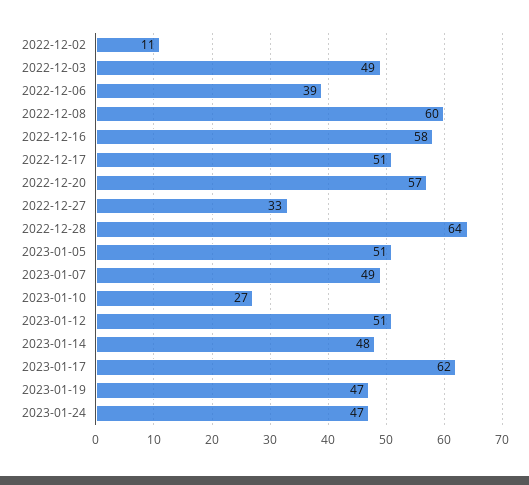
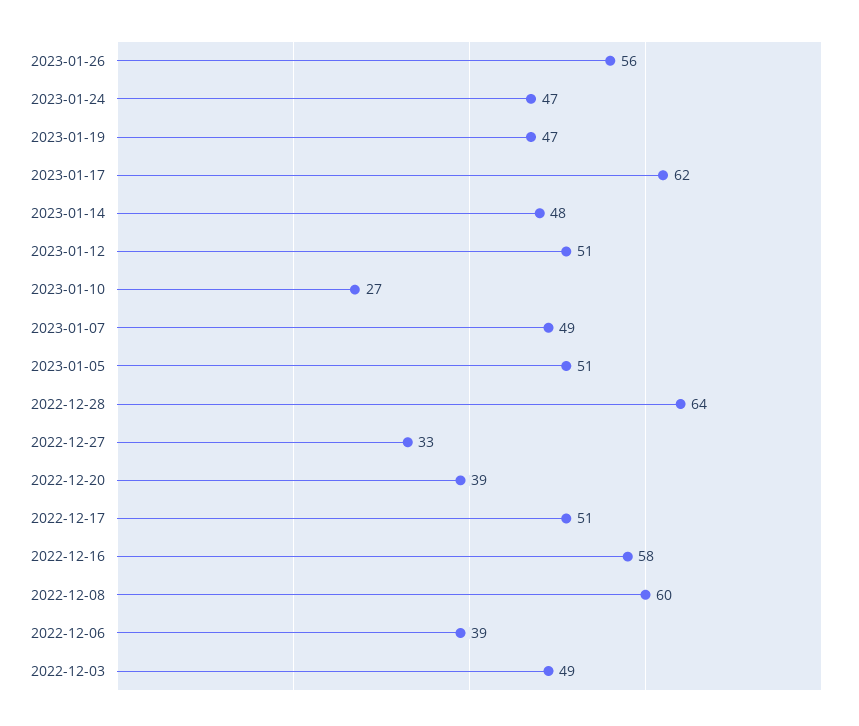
2022-12-02: 11 -> none
2022-12-20: 57 -> 39
2023-01-26: none -> 56

